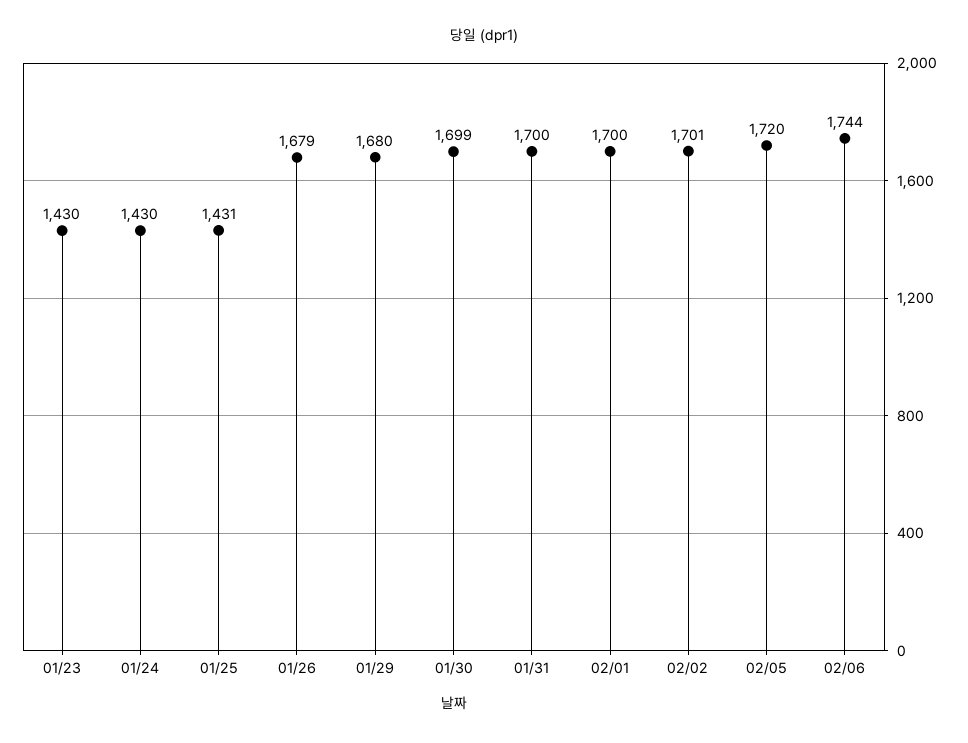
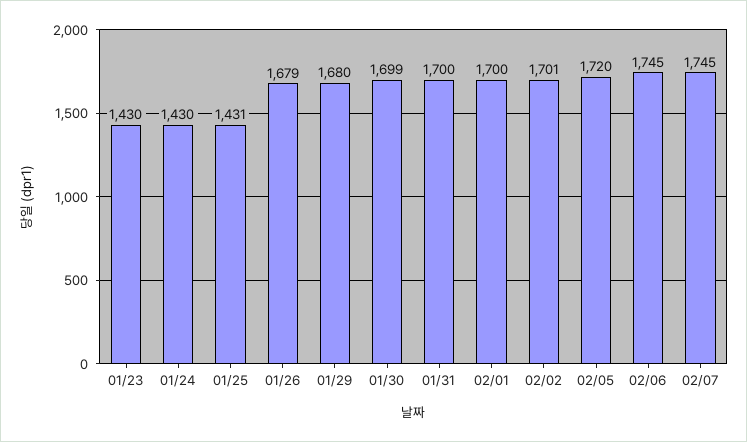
02/06: 1744 -> 1745
02/07: none -> 1745

